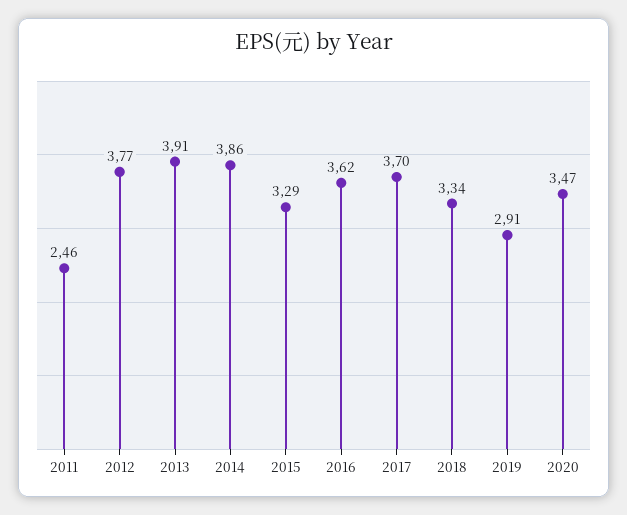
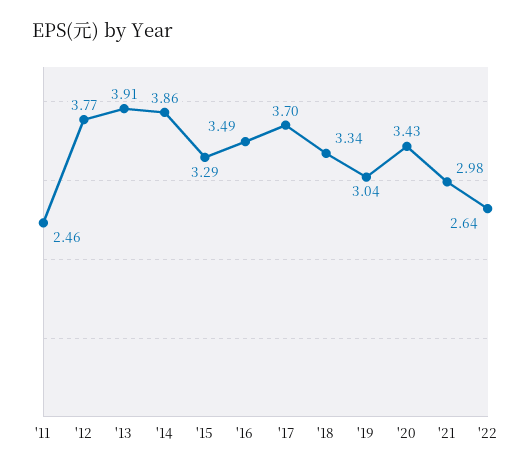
2016: 3.62 -> 3.49
2019: 2.91 -> 3.04
2020: 3.47 -> 3.43
'21: none -> 2.98
'22: none -> 2.64

